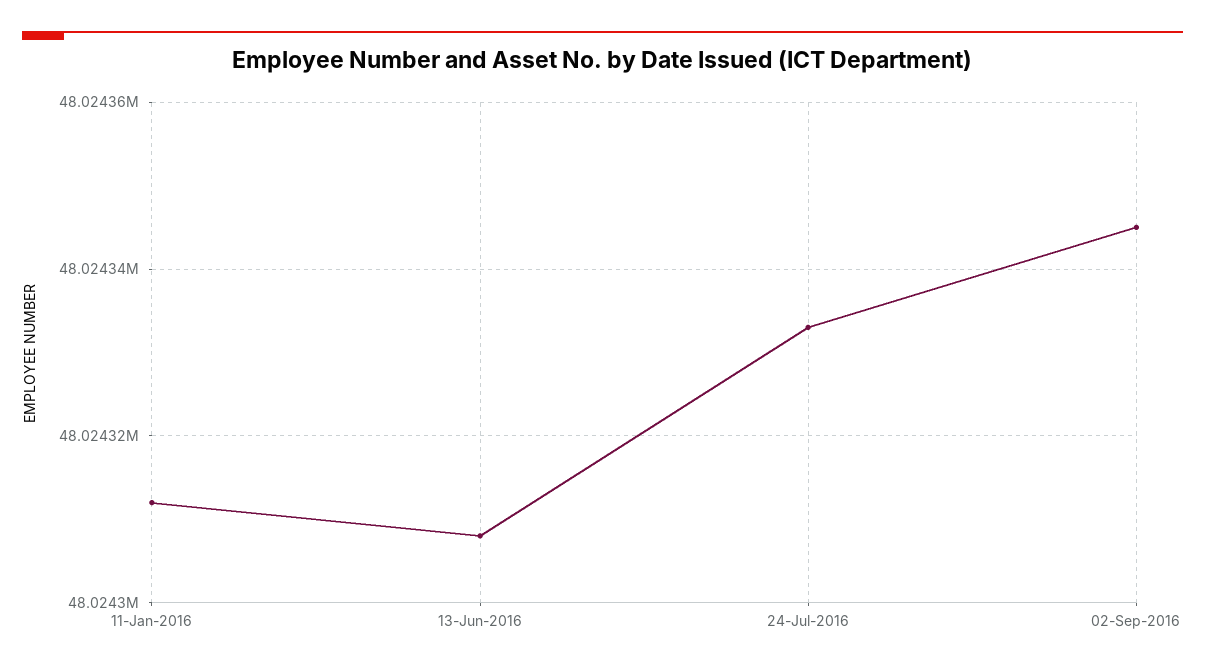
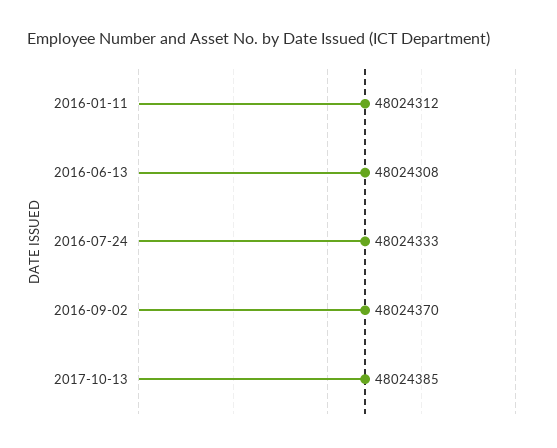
02-Sep-2016: 48024345 -> 48024370
2017-10-13: none -> 48024385

